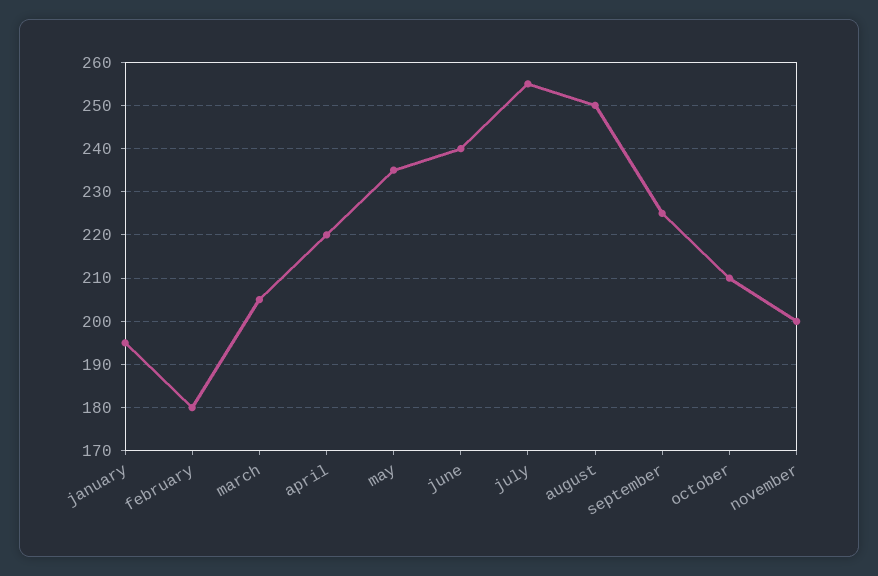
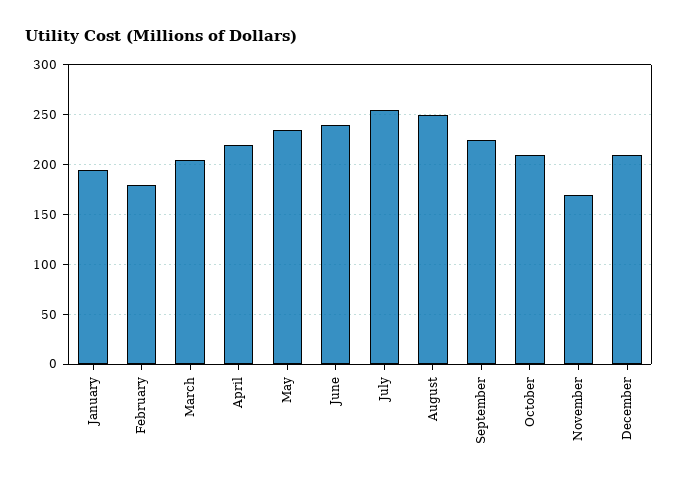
november: 200 -> 170
December: none -> 210

